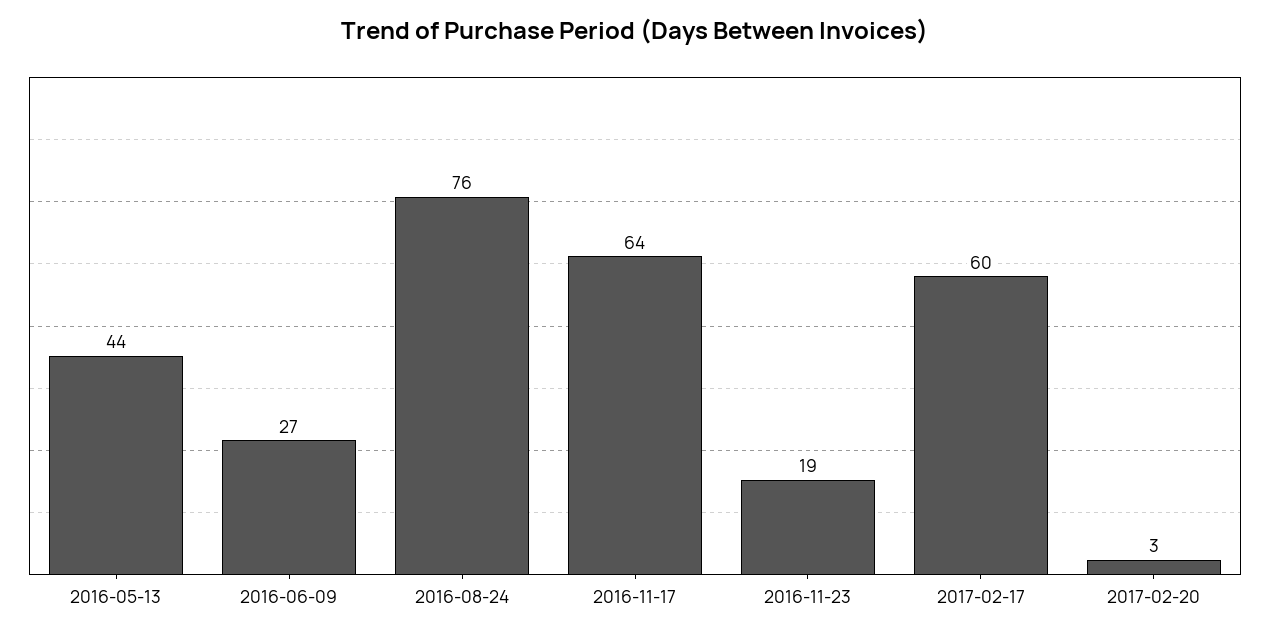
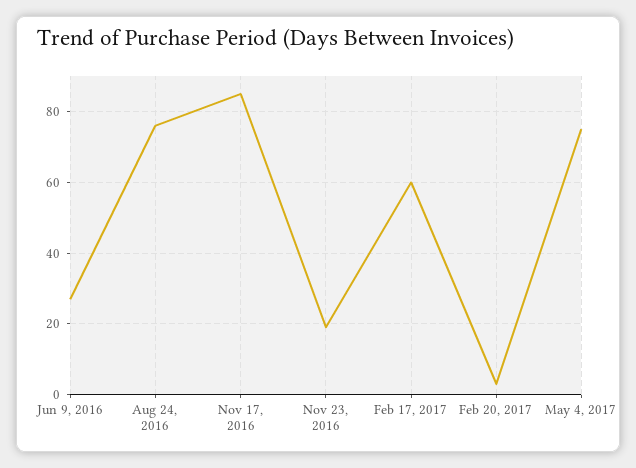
2016-05-13: 44 -> none
2016-11-17: 64 -> 85
May 4, 2017: none -> 75

